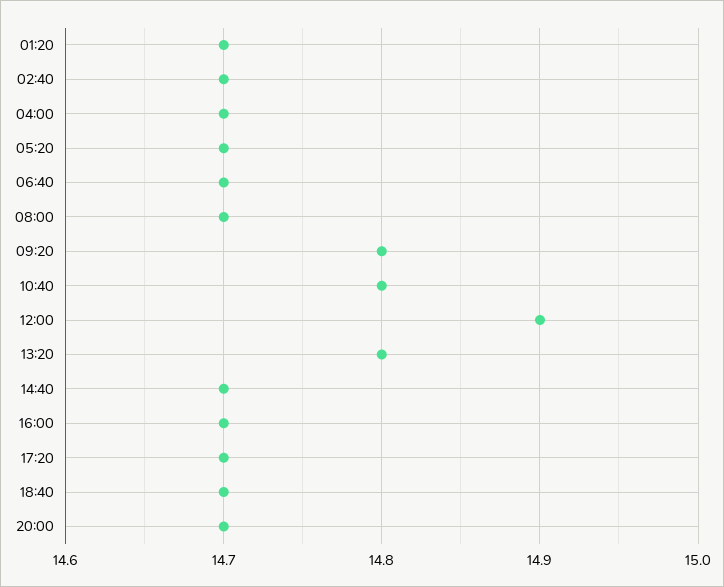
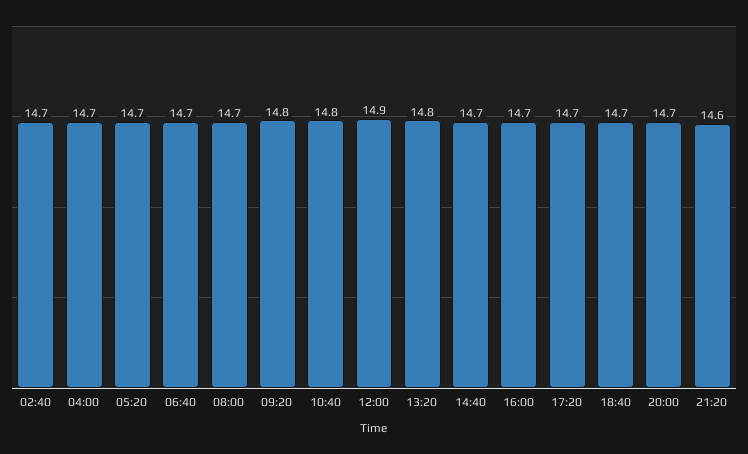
01:20: 14.7 -> none
21:20: none -> 14.6

